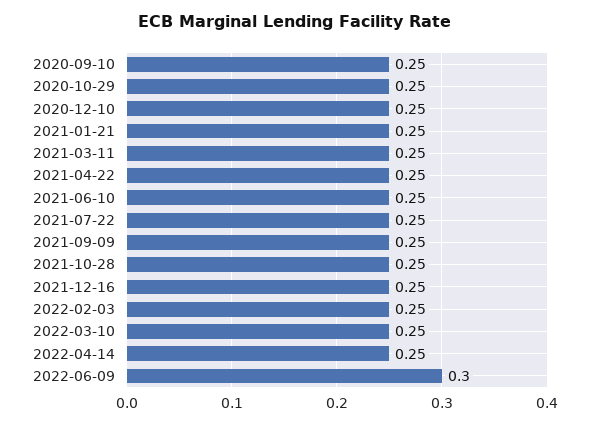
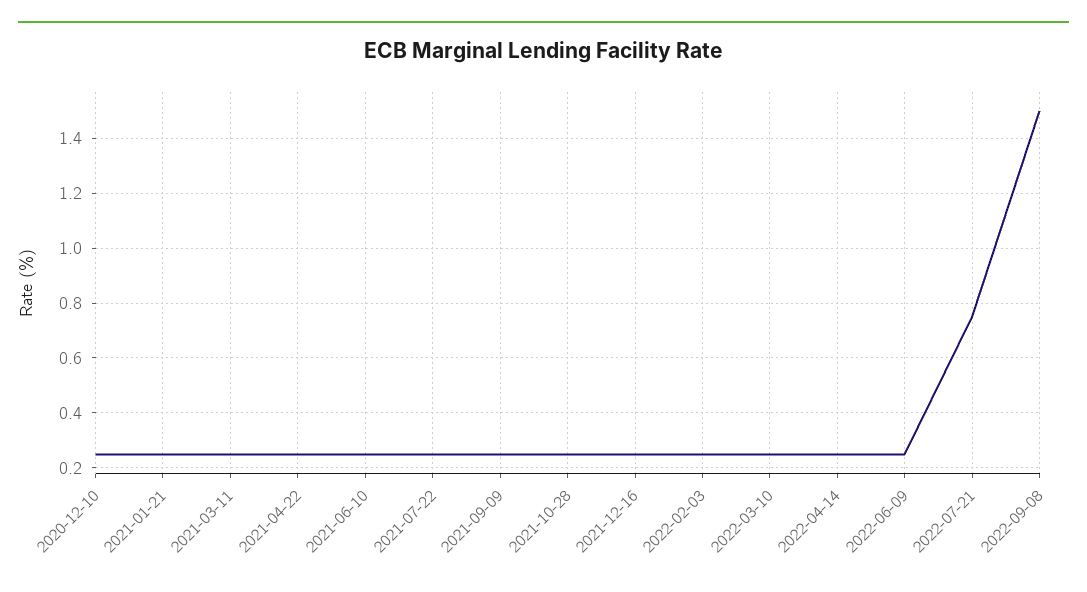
2020-09-10: 0.25 -> none
2020-10-29: 0.25 -> none
2022-06-09: 0.3 -> 0.25
2022-07-21: none -> 0.75
2022-09-08: none -> 1.5

